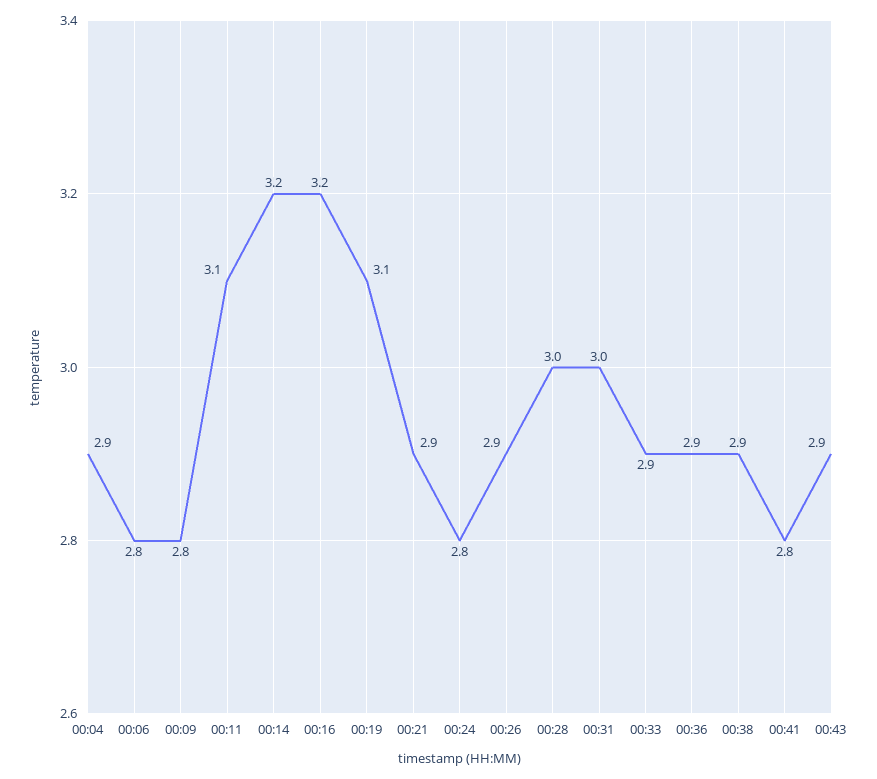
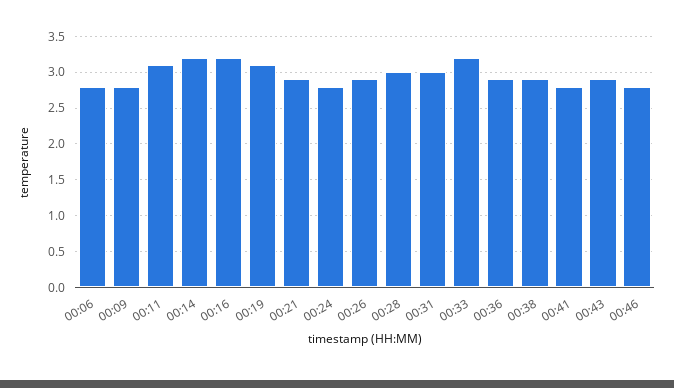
00:04: 2.9 -> none
00:33: 2.9 -> 3.2
00:46: none -> 2.8

